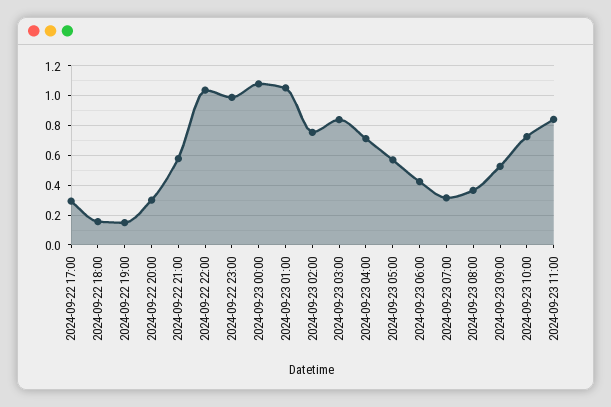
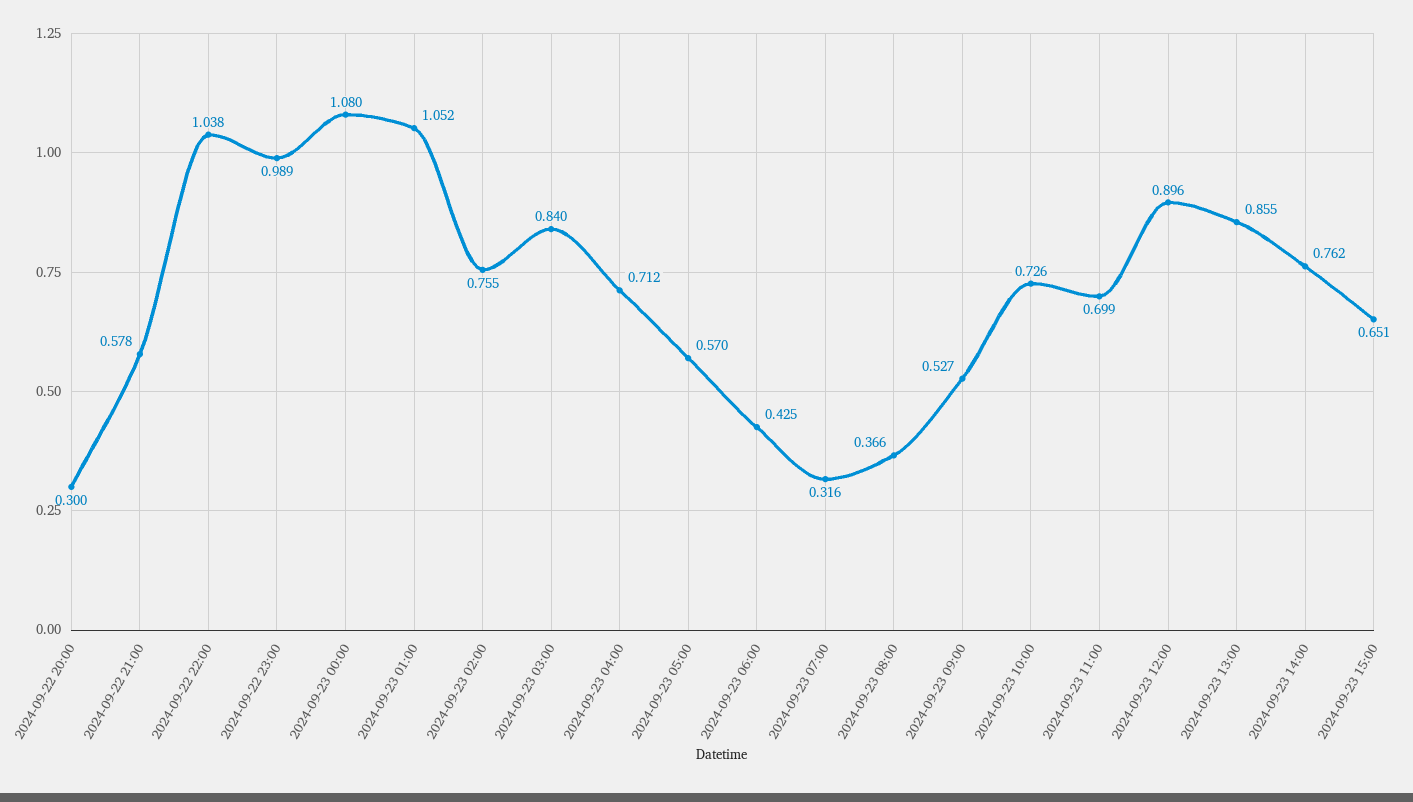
2024-09-22 17:00: 0.3 -> none
2024-09-22 18:00: 0.15 -> none
2024-09-22 19:00: 0.15 -> none
2024-09-23 11:00: 0.85 -> 0.699
2024-09-23 12:00: none -> 0.896
2024-09-23 13:00: none -> 0.855
2024-09-23 14:00: none -> 0.762
2024-09-23 15:00: none -> 0.651

